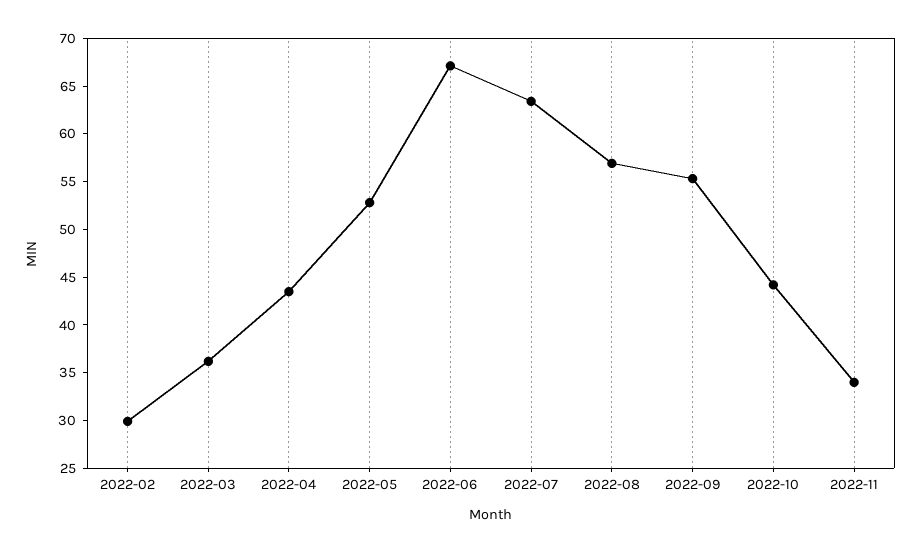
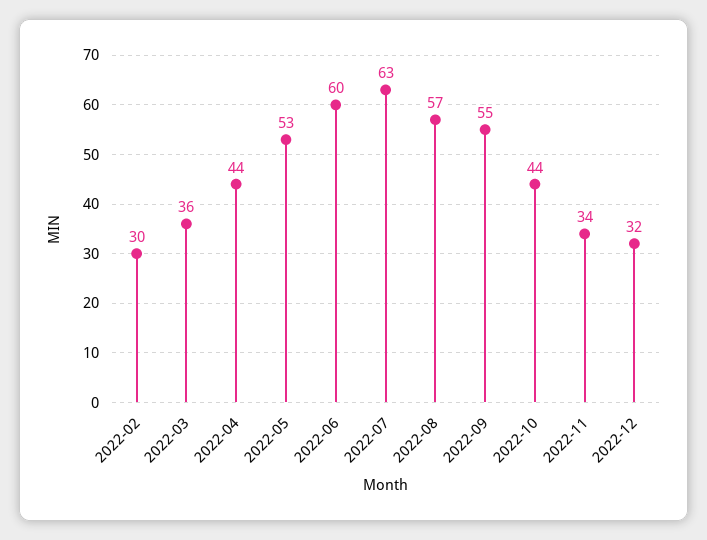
2022-06: 67 -> 60
2022-12: none -> 32

